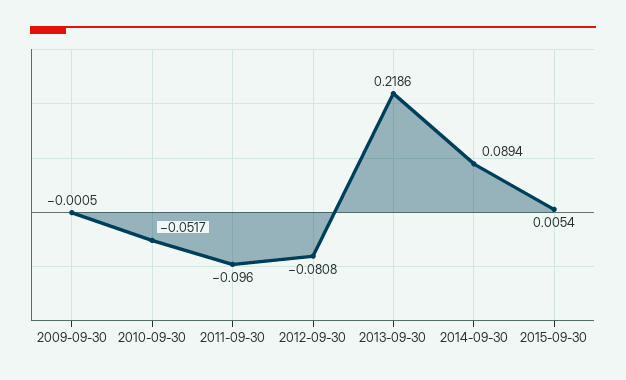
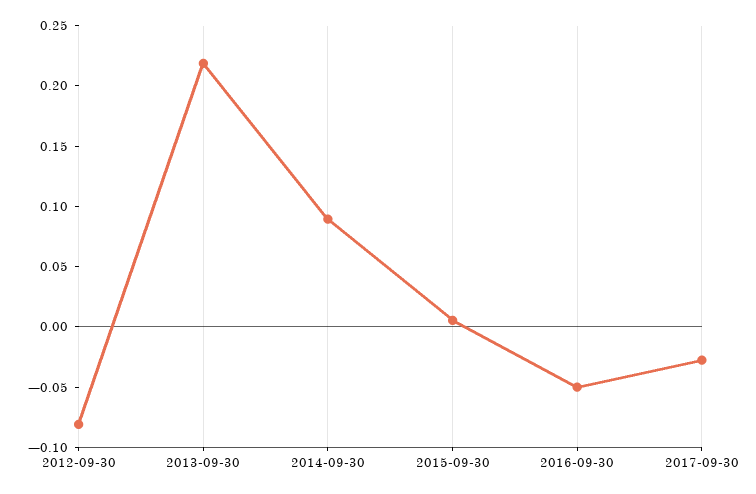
2009-09-30: -0.0005 -> none
2010-09-30: -0.0517 -> none
2011-09-30: -0.096 -> none
2016-09-30: none -> -0.05
2017-09-30: none -> -0.03

